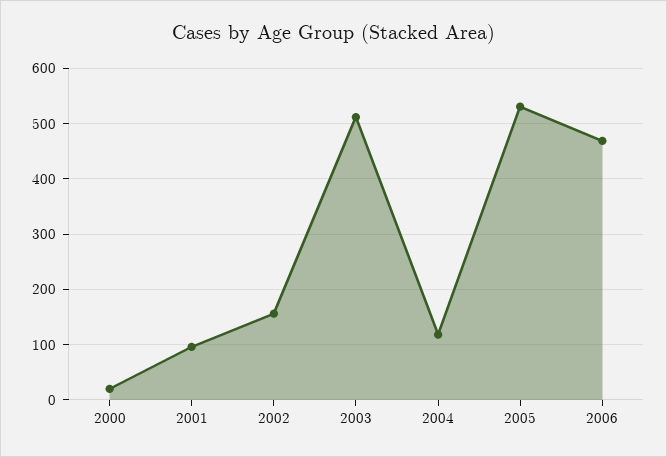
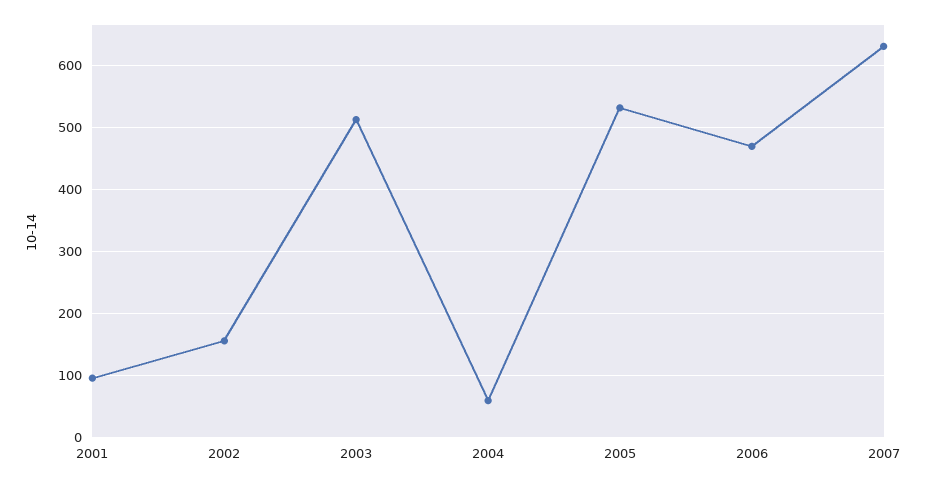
2000: 20 -> none
2004: 120 -> 60
2007: none -> 630

